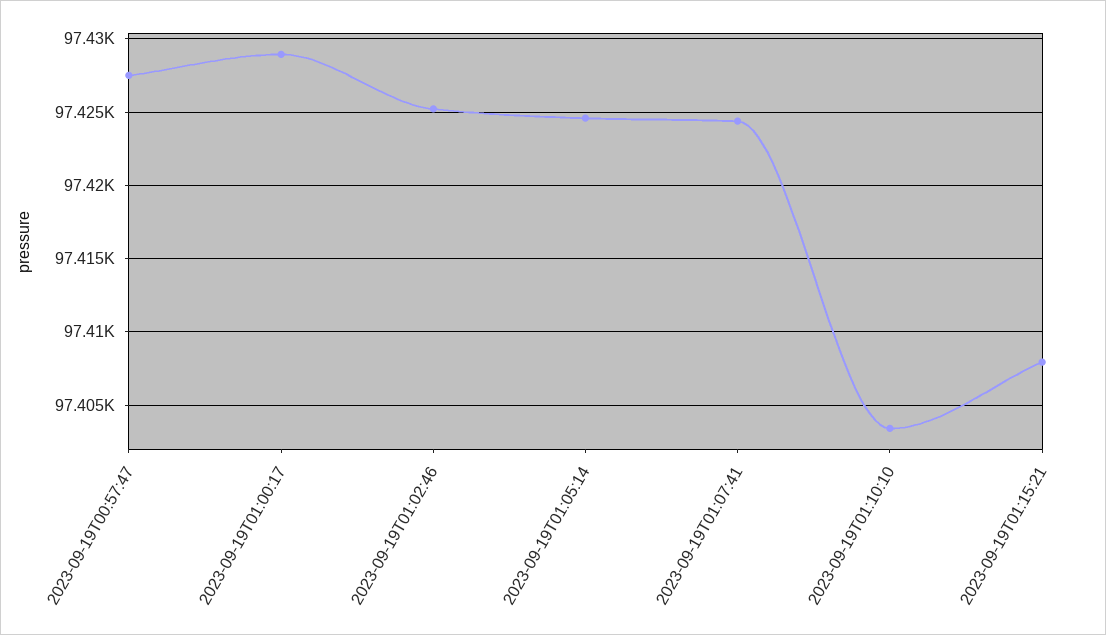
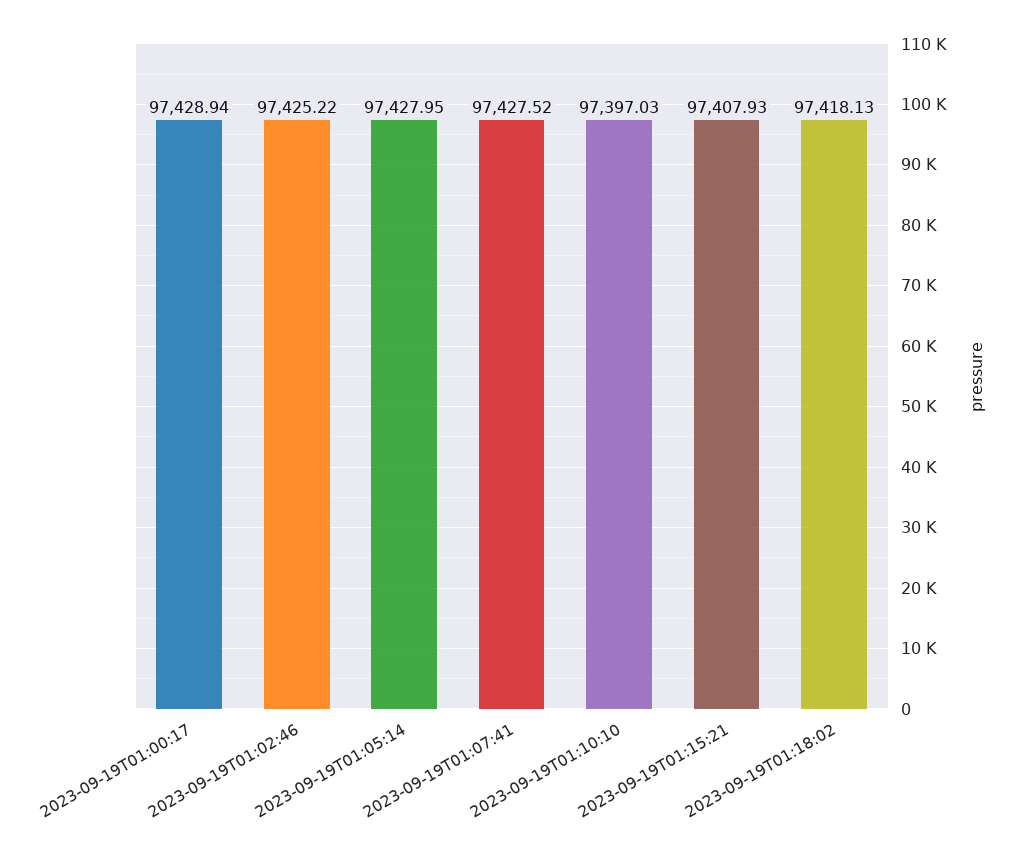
2023-09-19T00:57:47: 97427.5 -> none
2023-09-19T01:05:14: 97424.5 -> 97427.95
2023-09-19T01:07:41: 97424.5 -> 97427.52
2023-09-19T01:10:10: 97403.5 -> 97397.03
2023-09-19T01:18:02: none -> 97418.13

